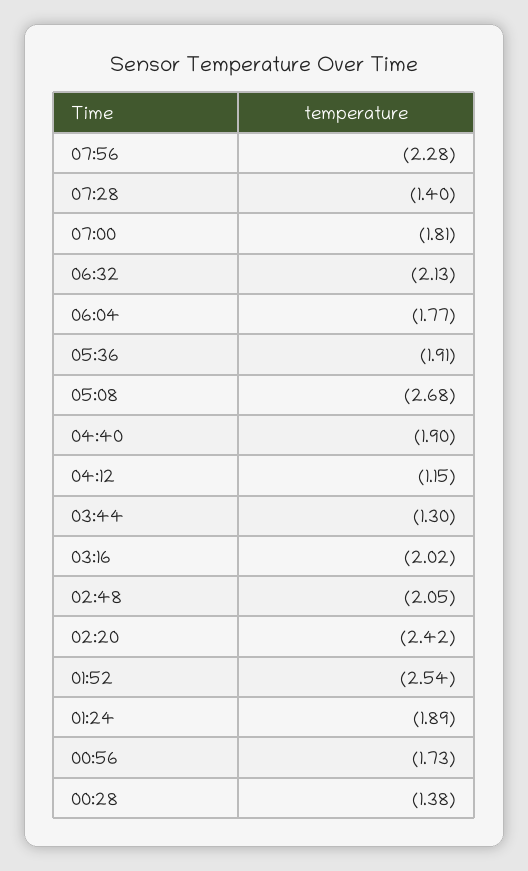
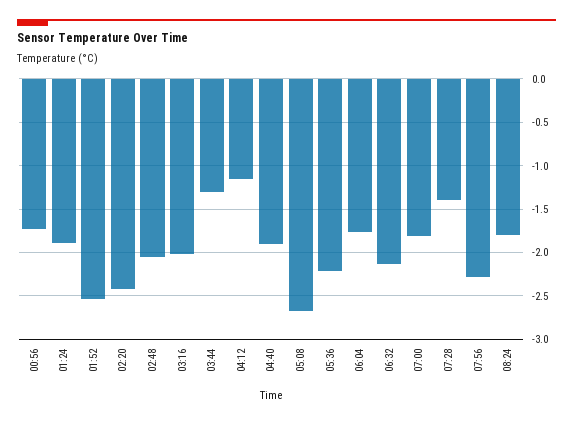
05:36: -1.91 -> -2.2
00:28: -1.38 -> none
08:24: none -> -1.8

